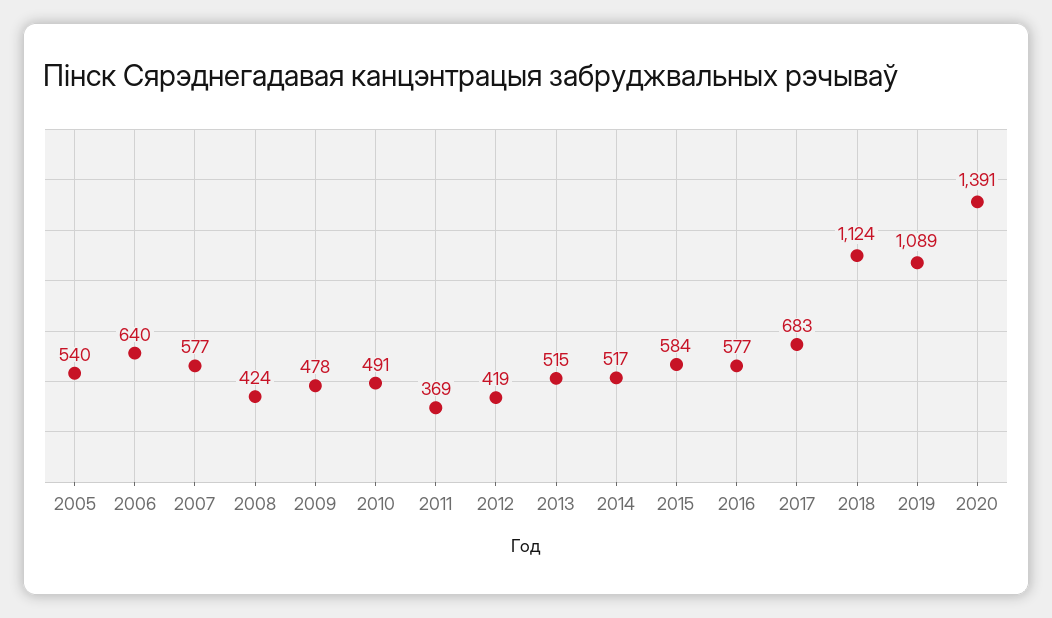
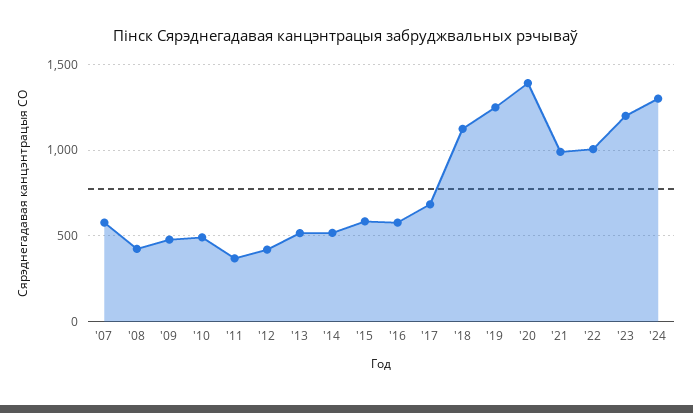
2005: 540 -> none
2006: 640 -> none
2019: 1089 -> 1250
'21: none -> 1000
'22: none -> 1000
'23: none -> 1200
'24: none -> 1300

